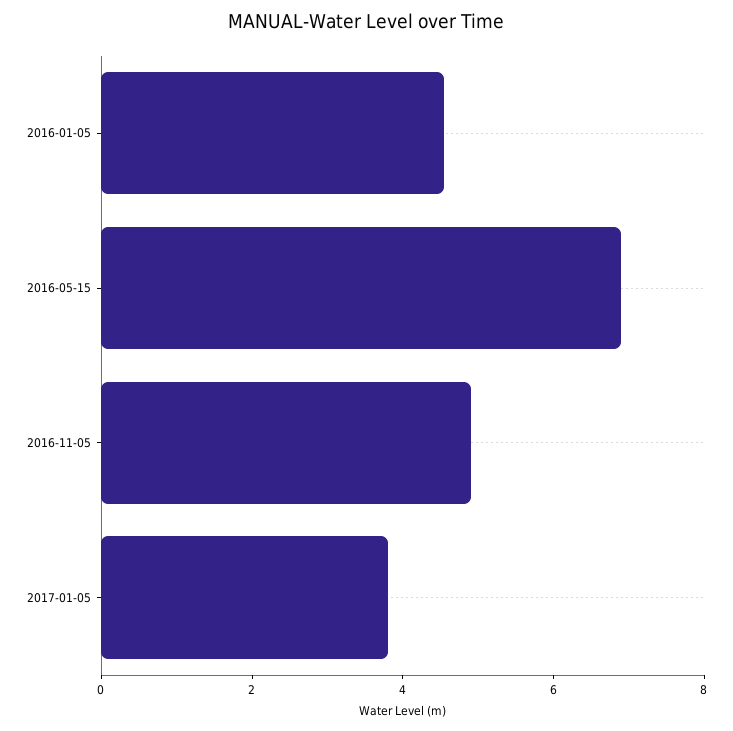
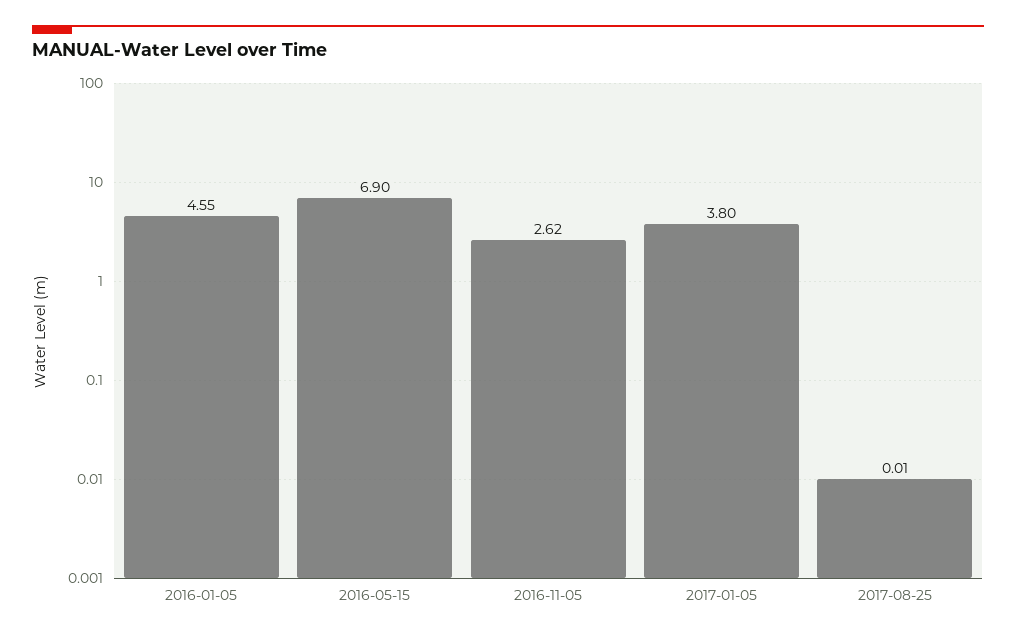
2016-11-05: 5 -> 2.62
2017-08-25: none -> 0.01

